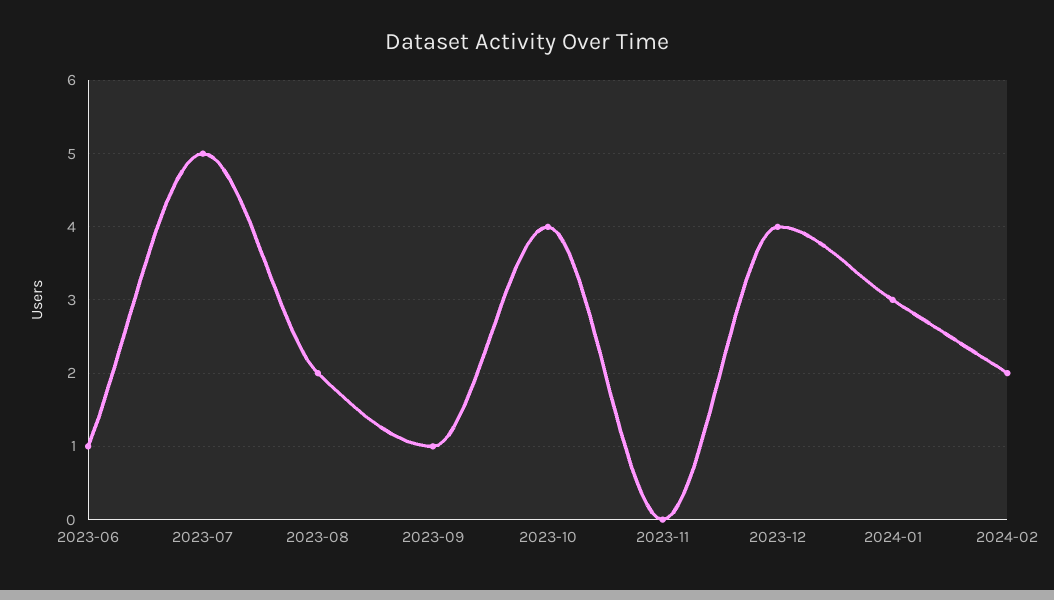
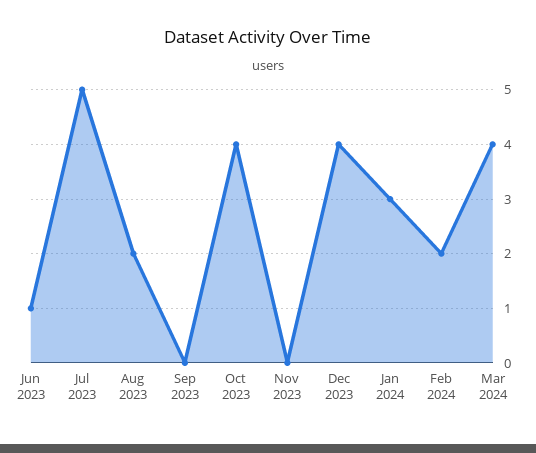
2023-09: 1 -> 0
Mar 2024: none -> 4

